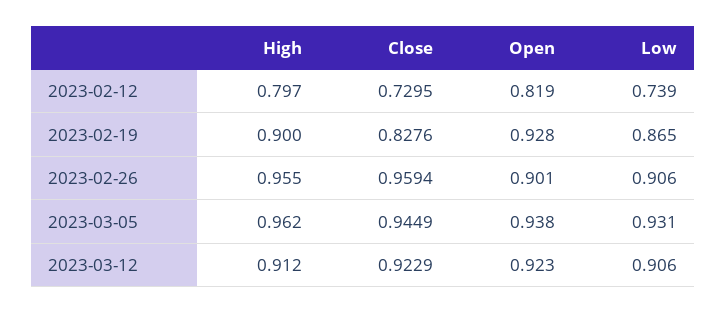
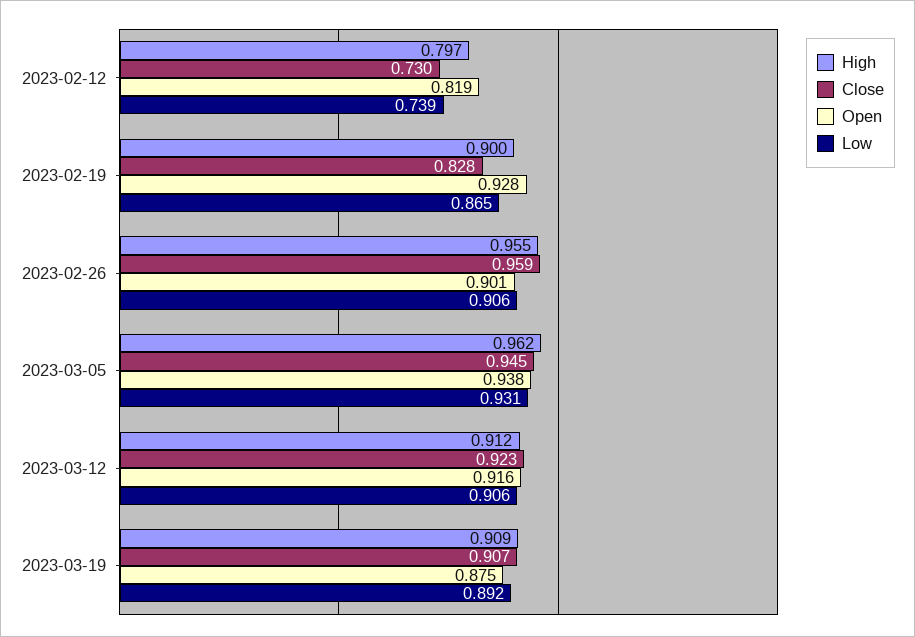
Open, 2023-03-12: 0.923 -> 0.916
High, 2023-03-19: none -> 0.909
Close, 2023-03-19: none -> 0.907
Open, 2023-03-19: none -> 0.875
Low, 2023-03-19: none -> 0.892

